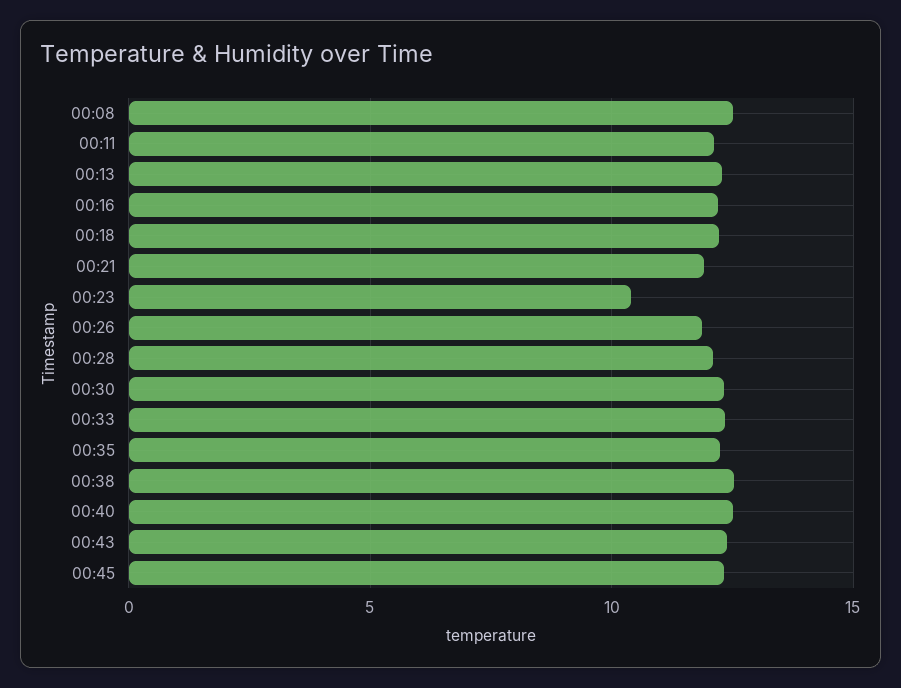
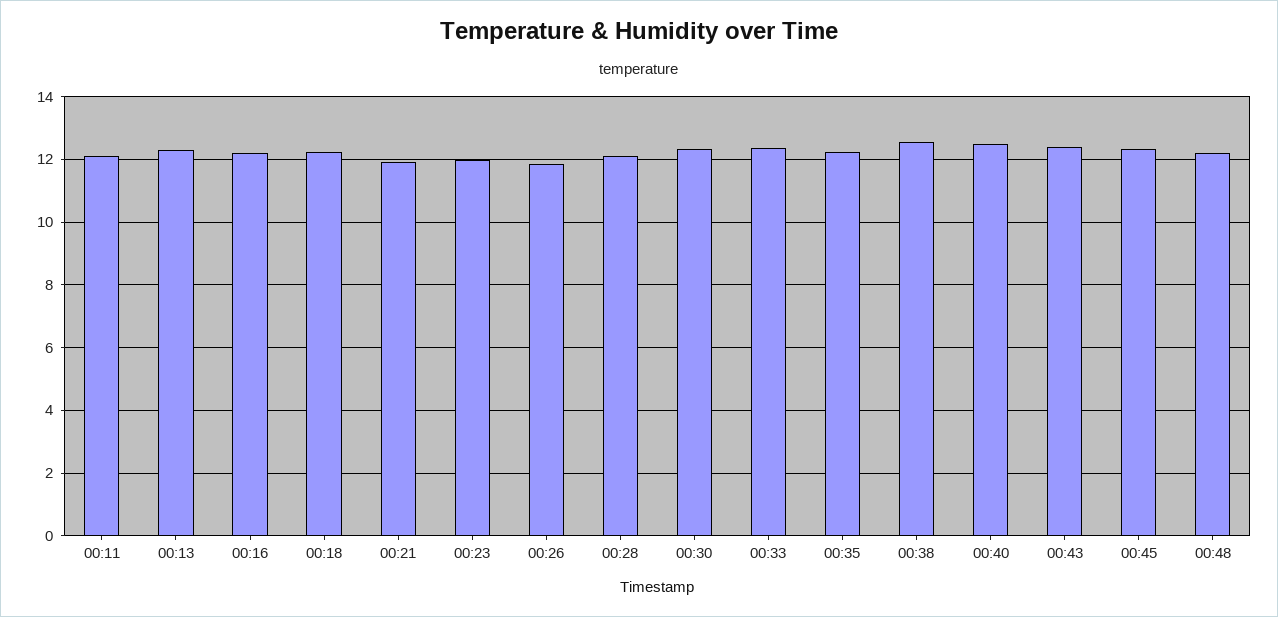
00:08: 12.5 -> none
00:23: 10.5 -> 12
00:48: none -> 12.2

